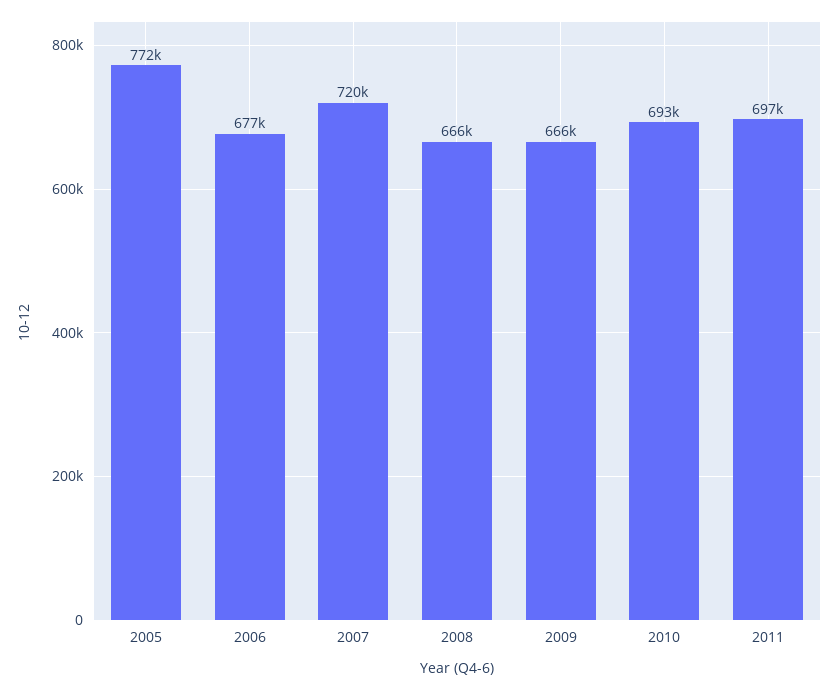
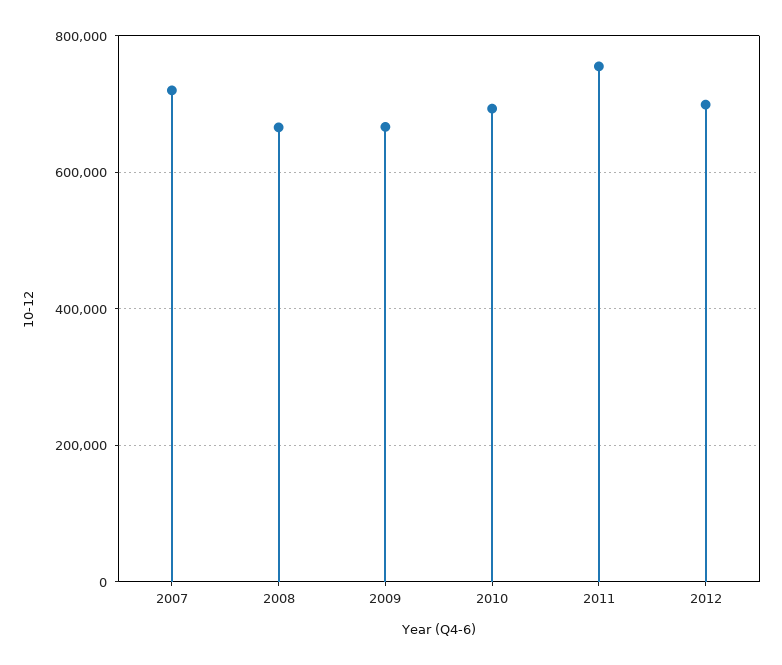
2005: 772000 -> none
2006: 677000 -> none
2011: 697000 -> 760000
2012: none -> 700000

